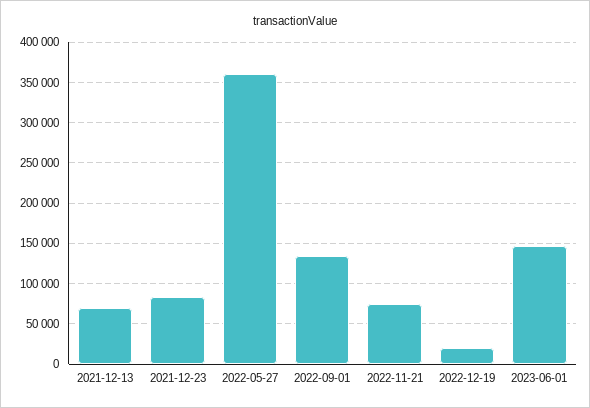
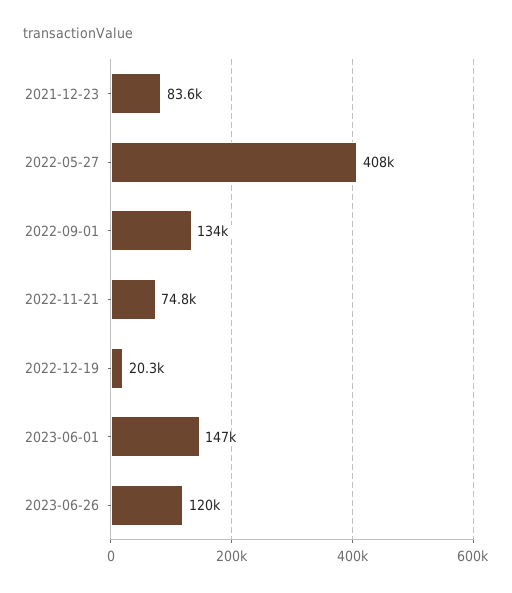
2021-12-13: 70000 -> none
2022-05-27: 360000 -> 408000
2023-06-26: none -> 120000

